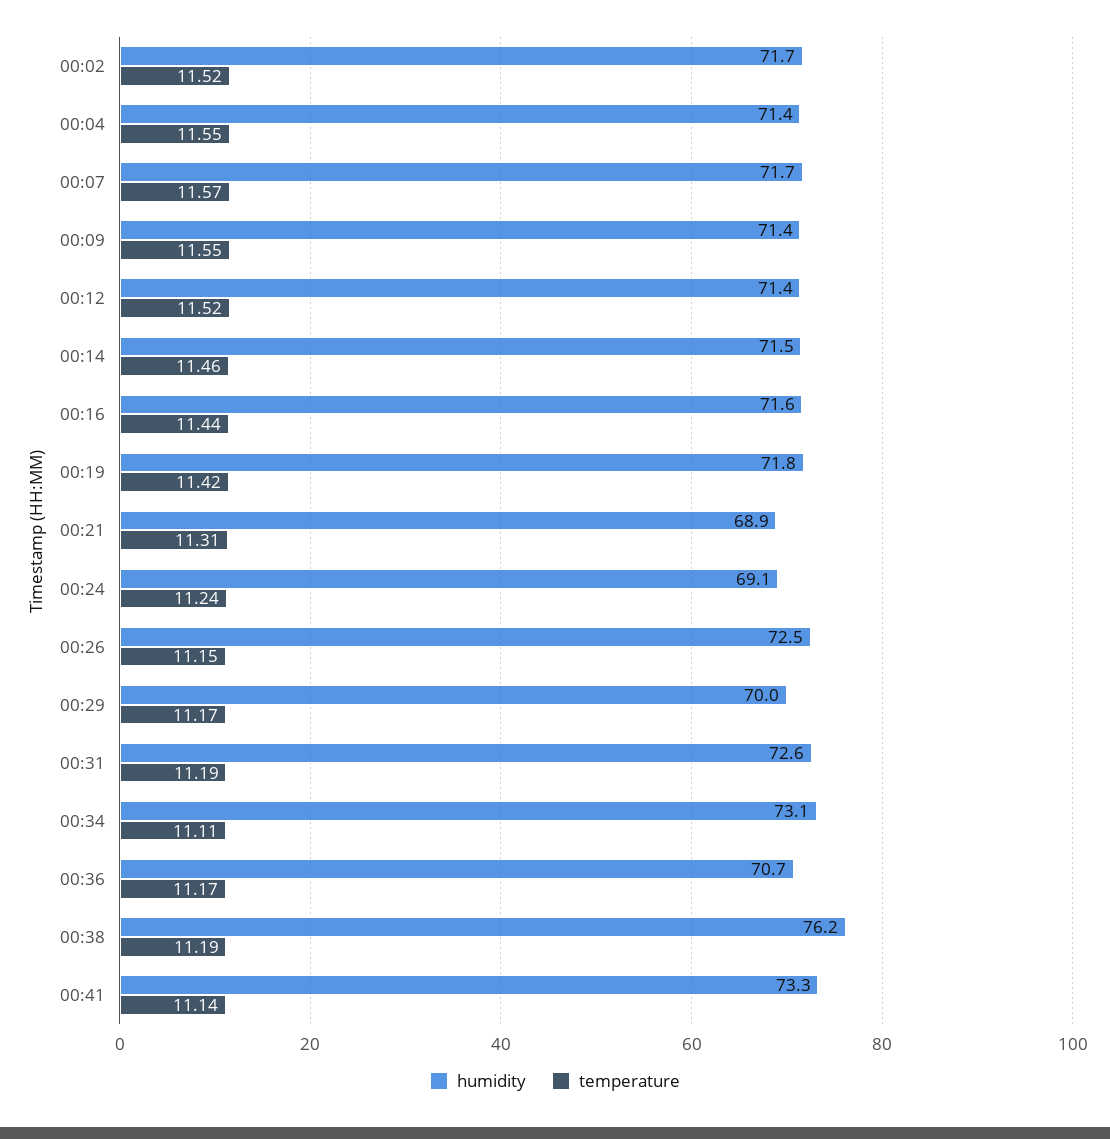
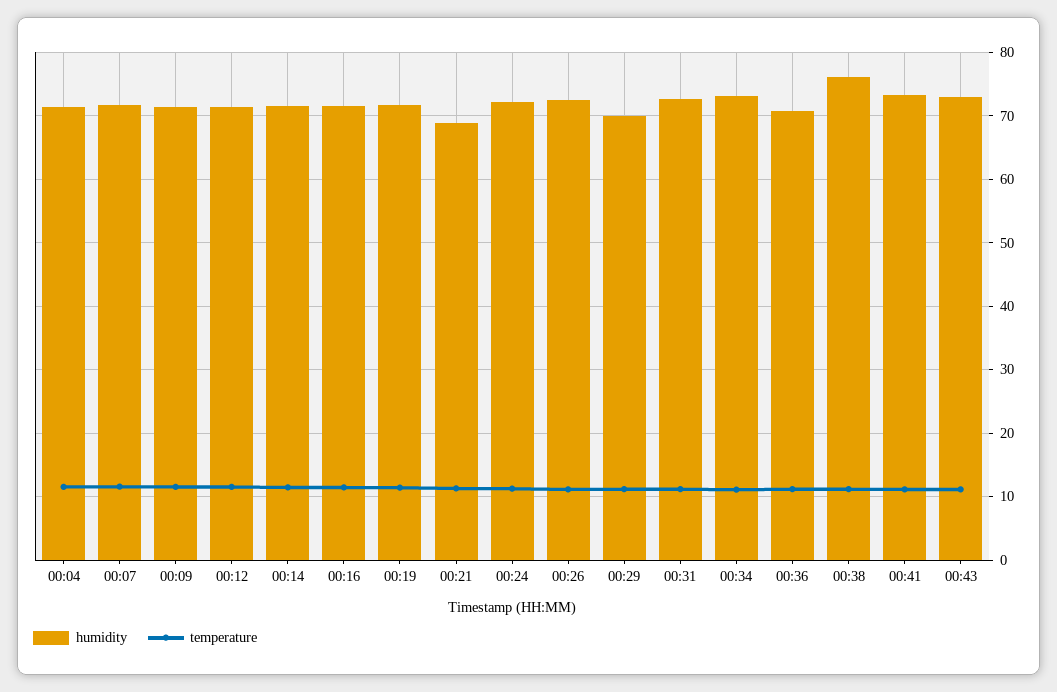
humidity, 00:02: 71.7 -> none
temperature, 00:02: 11.52 -> none
humidity, 00:24: 69.1 -> 72
humidity, 00:43: none -> 73
temperature, 00:43: none -> 11

